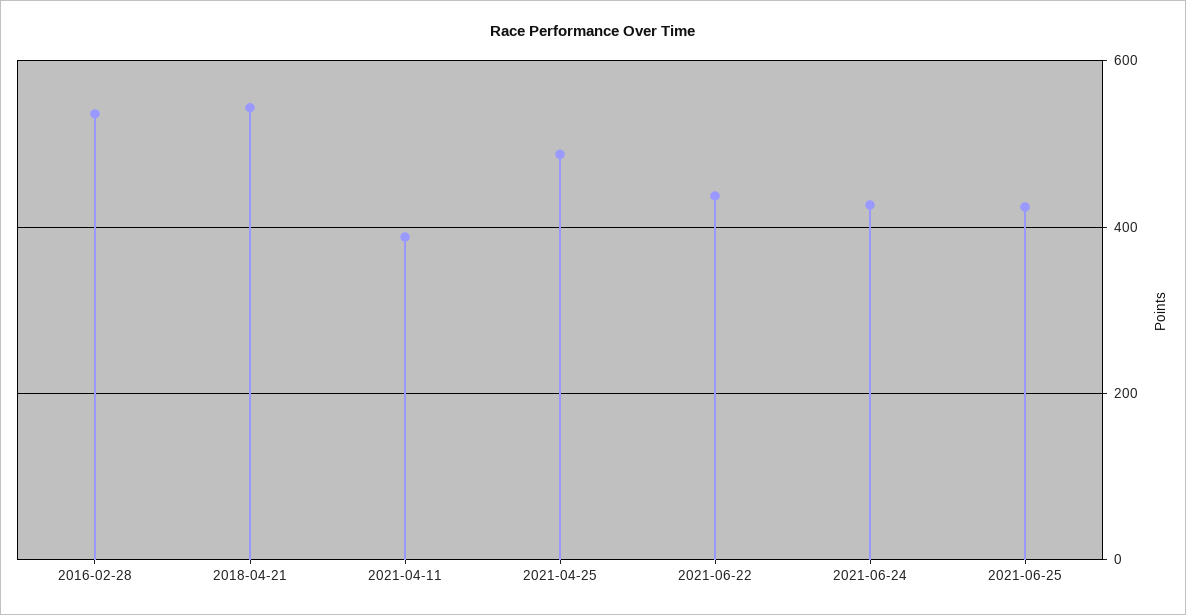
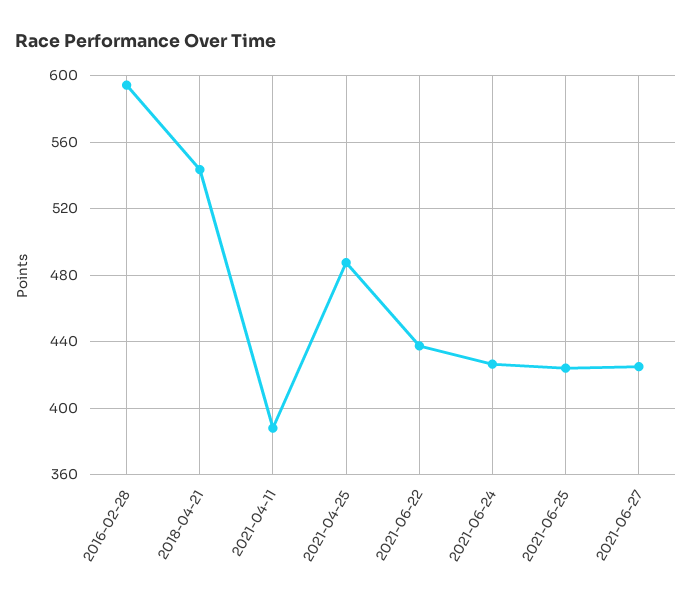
2016-02-28: 540 -> 595
2021-06-27: none -> 425

